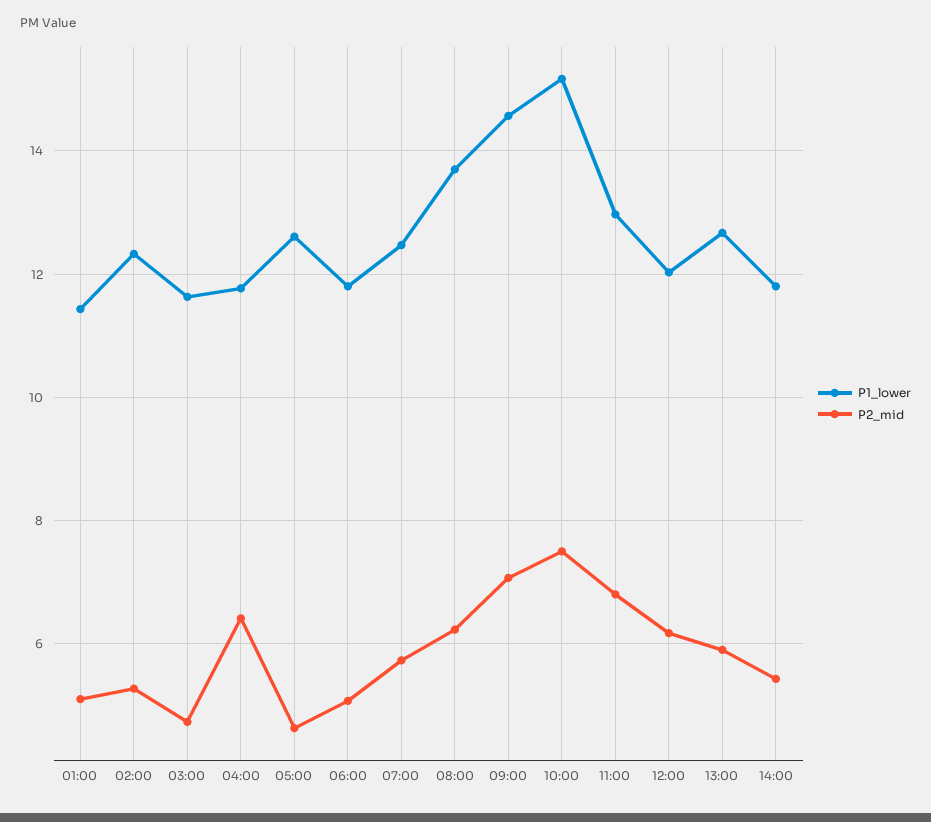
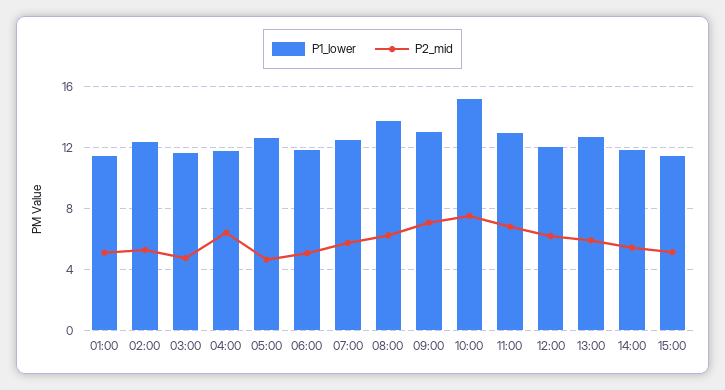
P1_lower, 09:00: 14.6 -> 13
P1_lower, 15:00: none -> 11.5
P2_mid, 15:00: none -> 5

